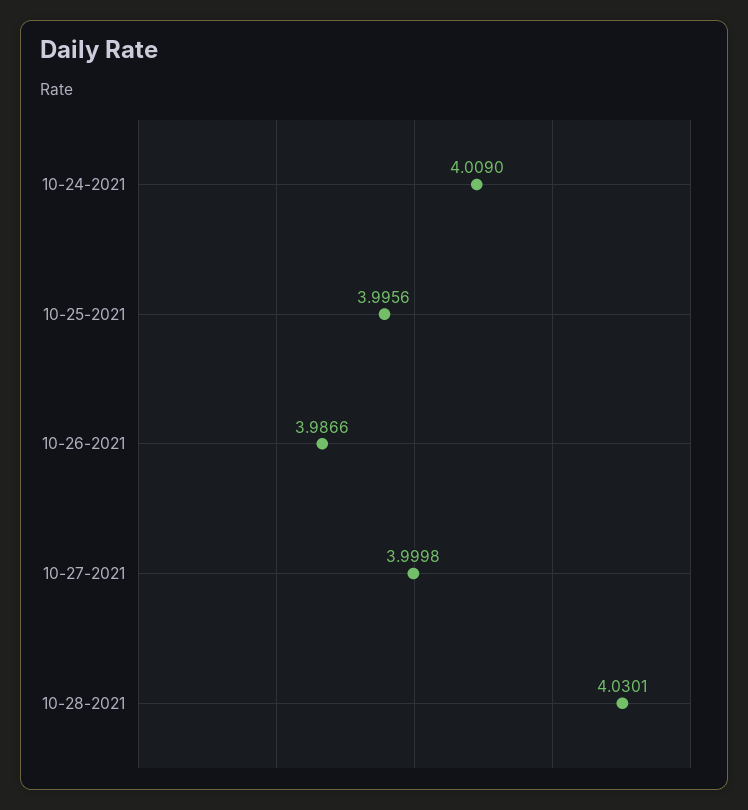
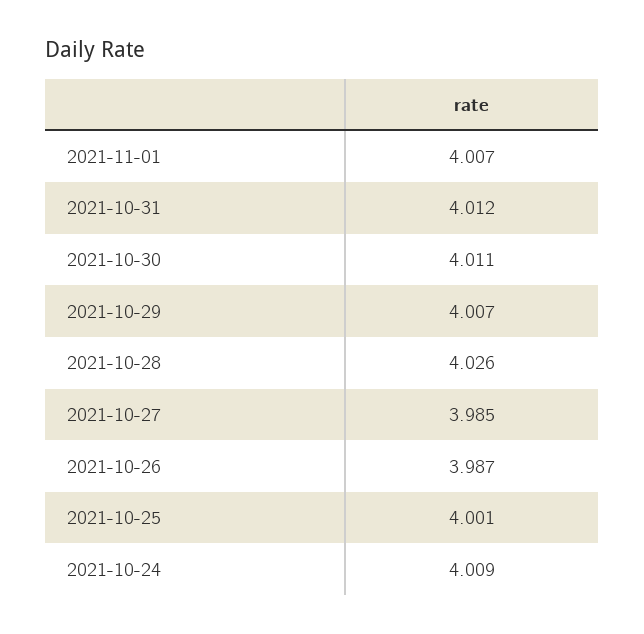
10-25-2021: 3.9956 -> 4.001
10-27-2021: 3.9998 -> 3.985
10-28-2021: 4.0301 -> 4.026
2021-11-01: none -> 4.007
2021-10-31: none -> 4.012
2021-10-30: none -> 4.011
2021-10-29: none -> 4.007

